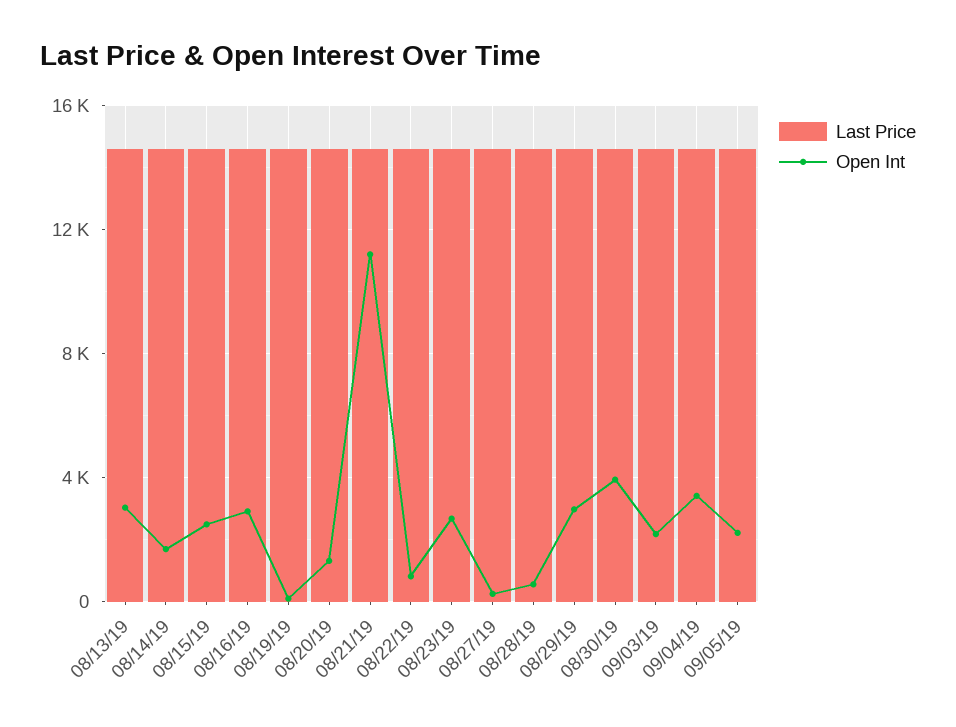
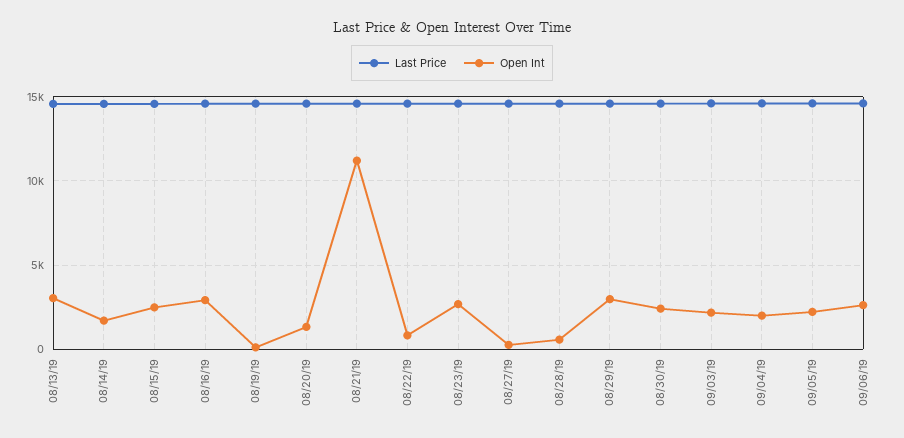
Open Int, 08/30/19: 4000 -> 2500
Open Int, 09/04/19: 3500 -> 2000
Last Price, 09/06/19: none -> 14500
Open Int, 09/06/19: none -> 2500

